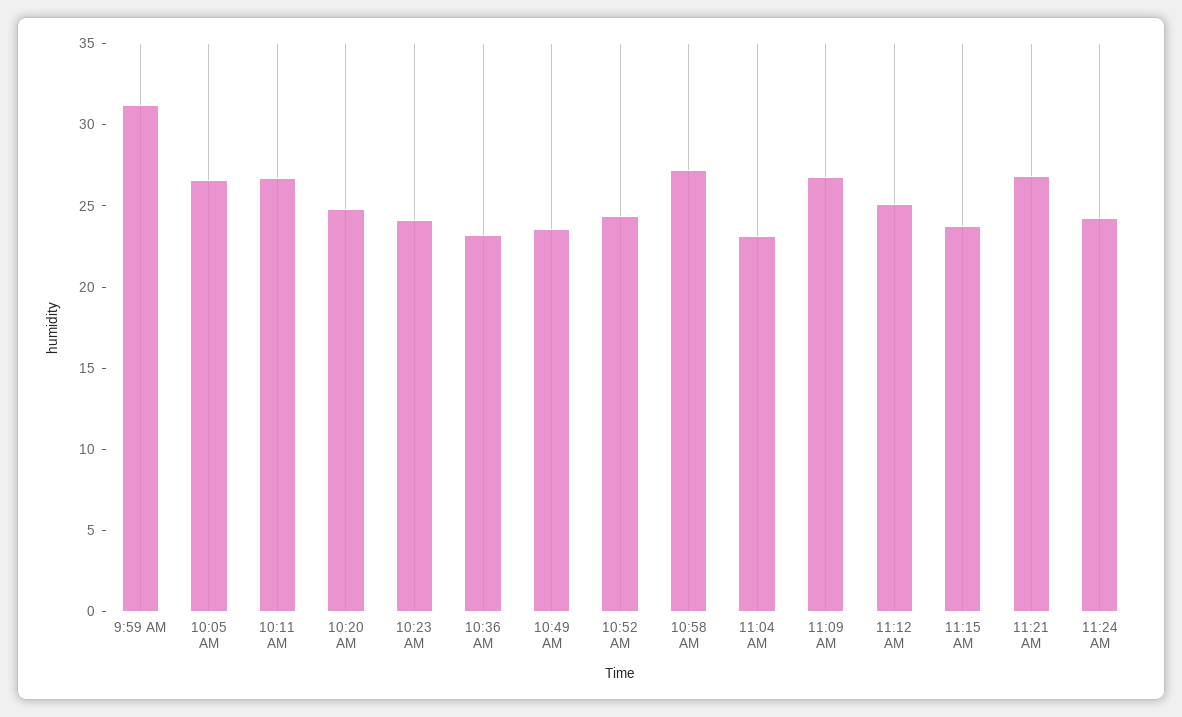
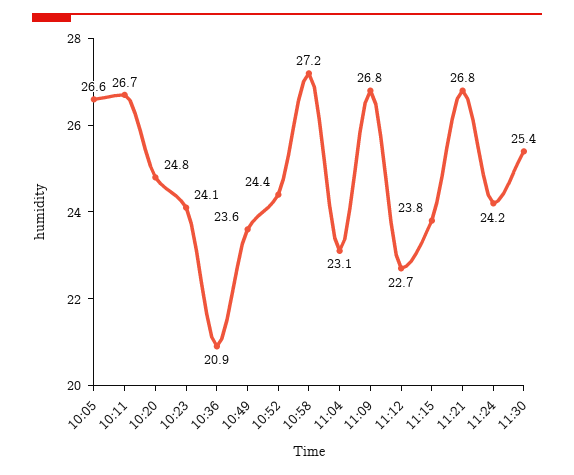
9:59 AM: 31 -> none
10:36 AM: 23 -> 20.9
11:12 AM: 25 -> 22.7
11:30: none -> 25.4

